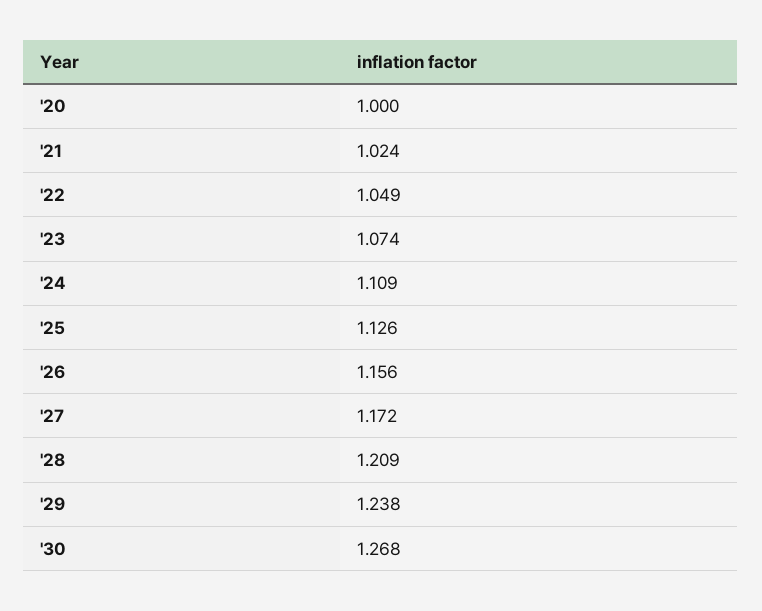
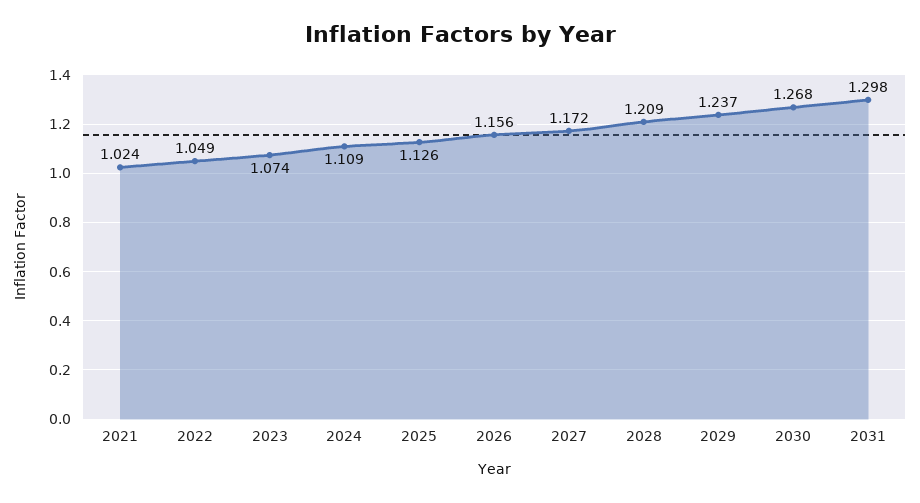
'20: 1 -> none
'29: 1.238 -> 1.237
2031: none -> 1.298

